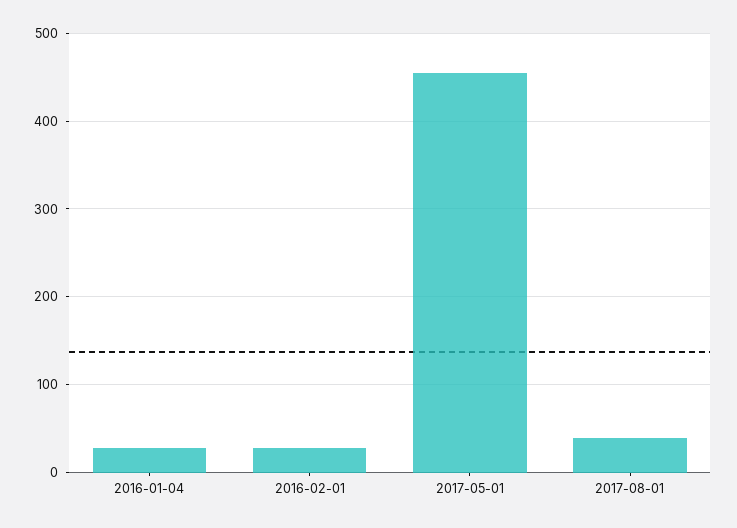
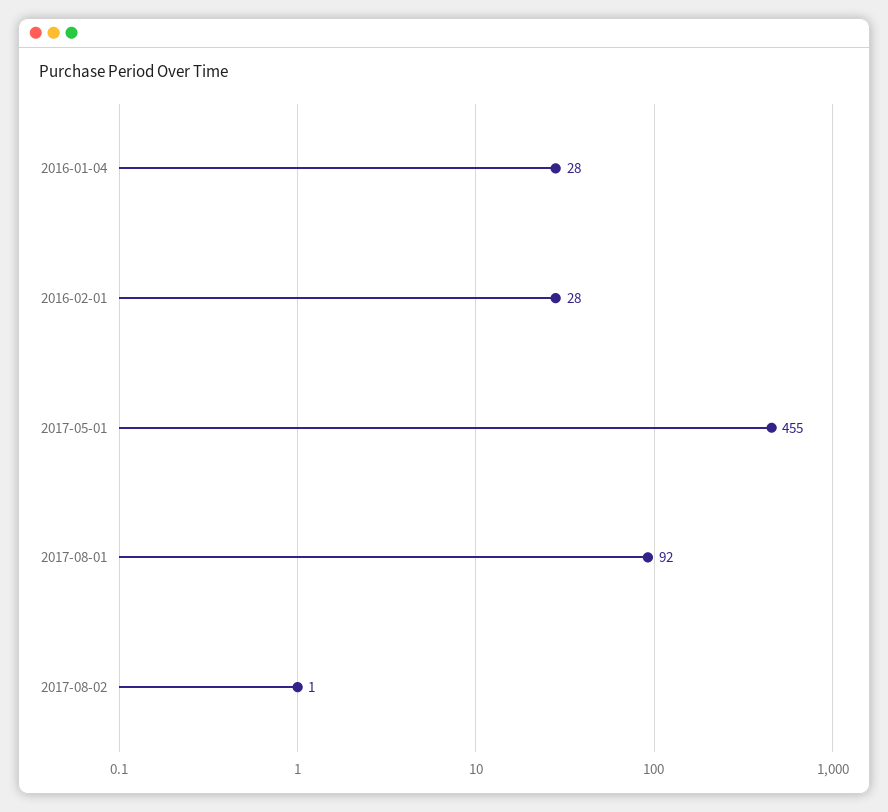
2017-08-01: 40 -> 92
2017-08-02: none -> 1

